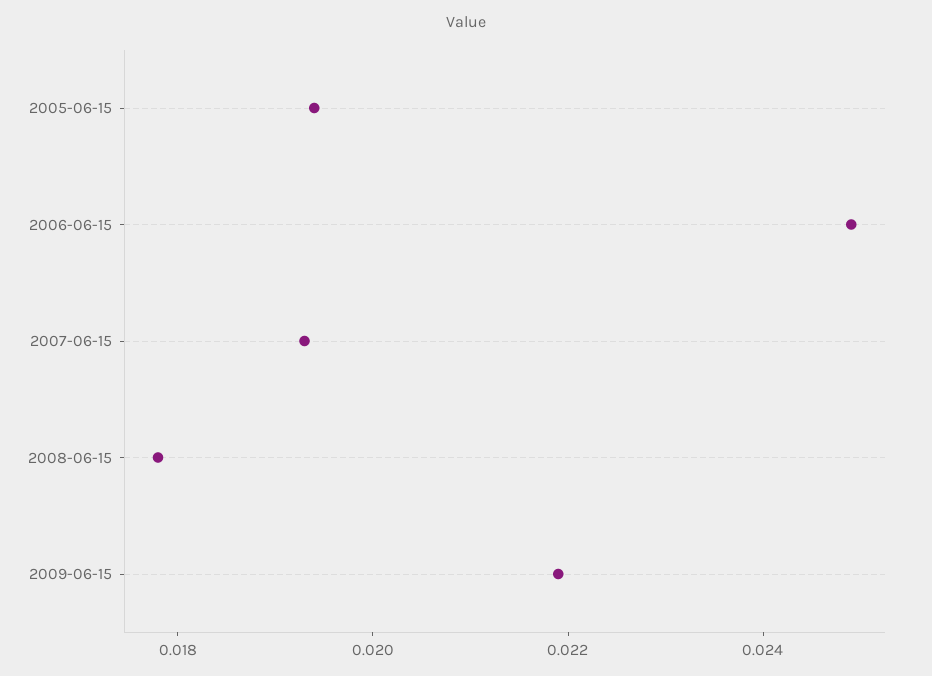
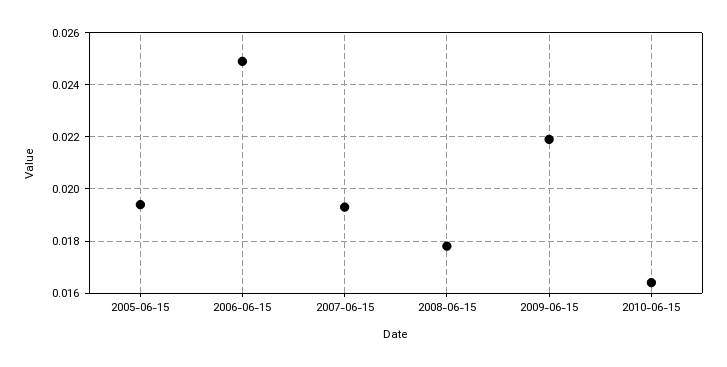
2010-06-15: none -> 0.0165

